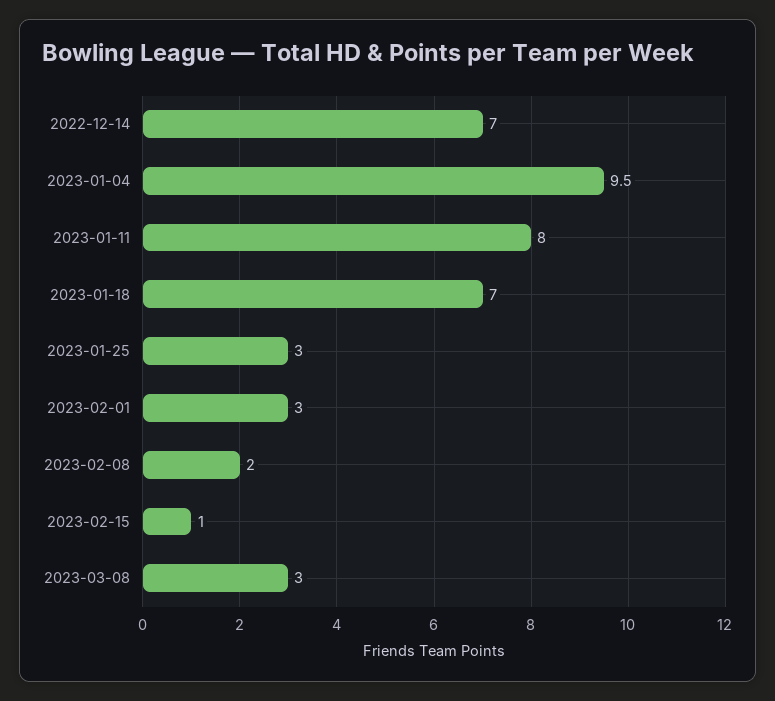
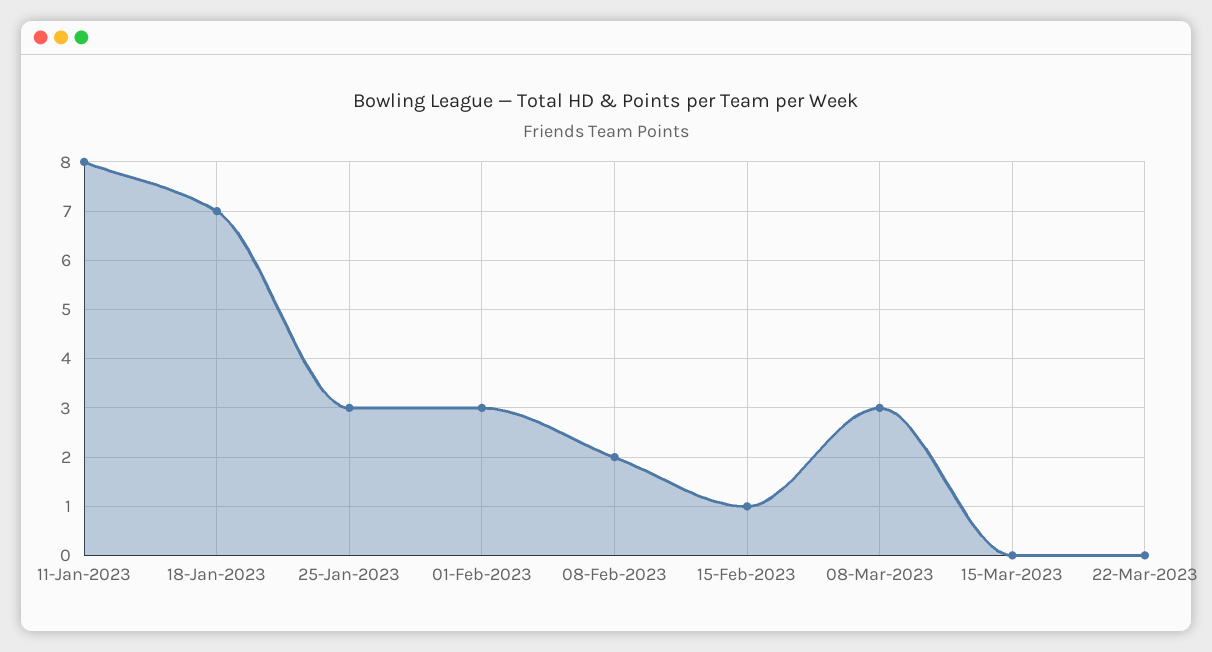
2022-12-14: 7 -> none
2023-01-04: 9.5 -> none
15-Mar-2023: none -> 0
22-Mar-2023: none -> 0

